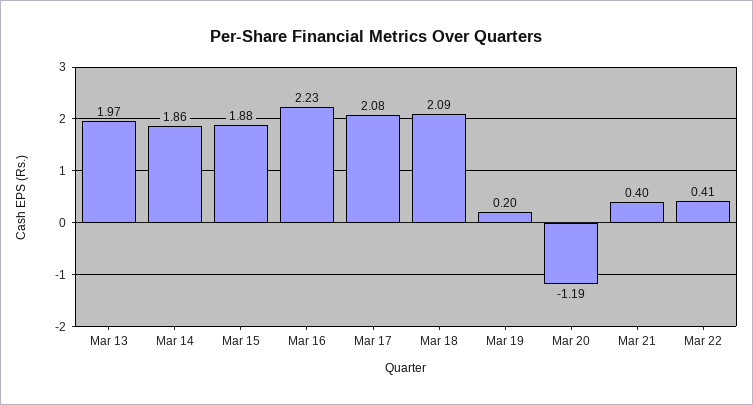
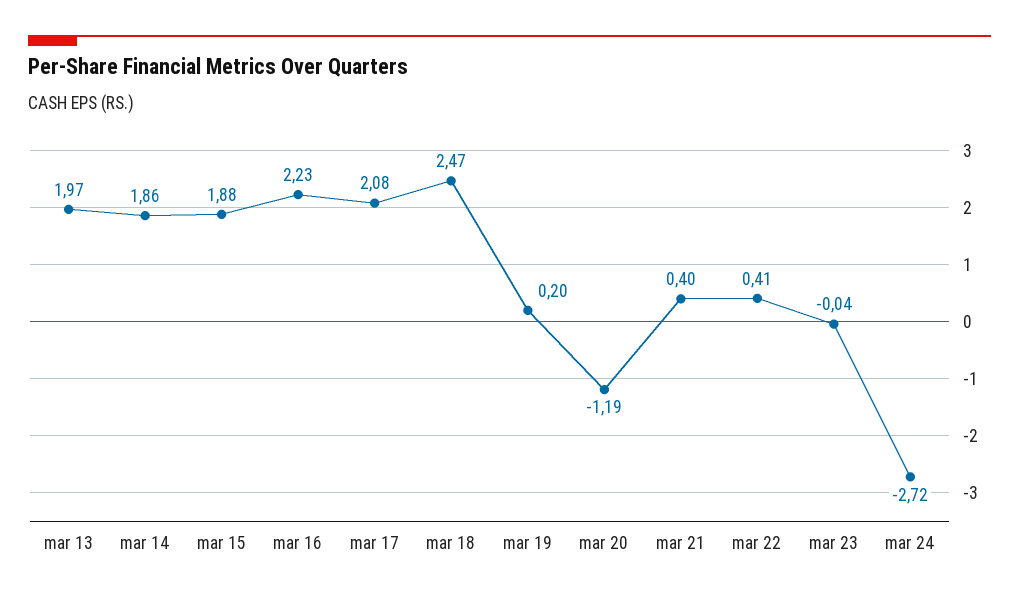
Mar 18: 2.09 -> 2.47
mar 23: none -> -0.04
mar 24: none -> -2.72

